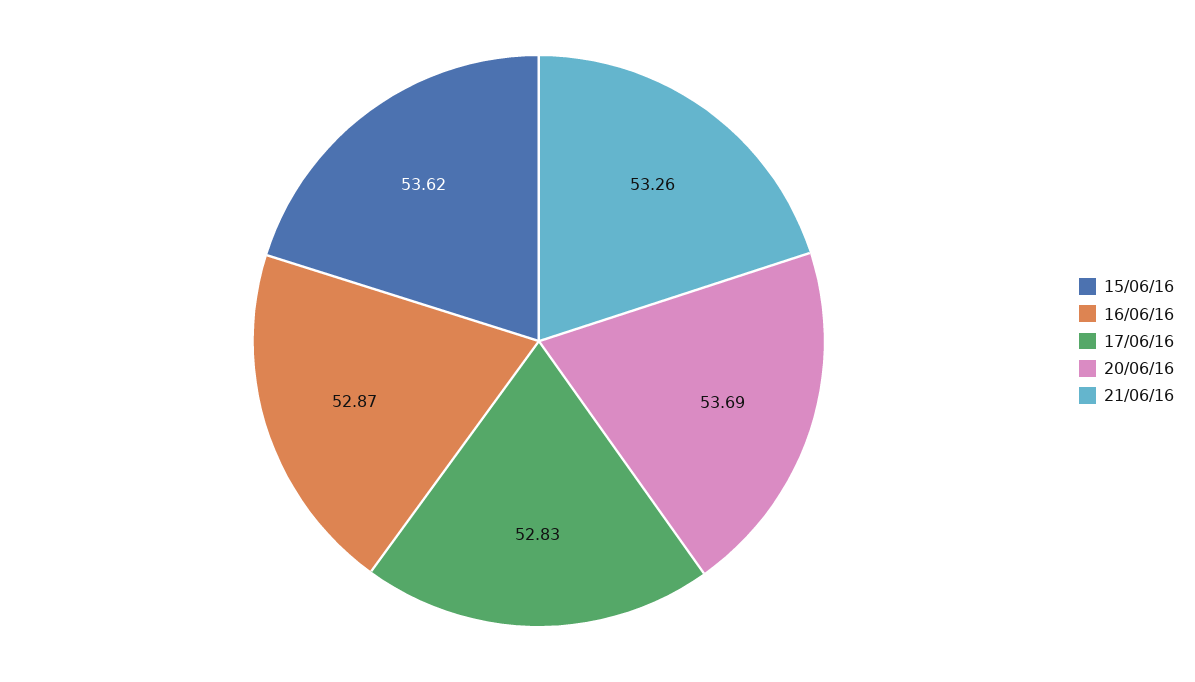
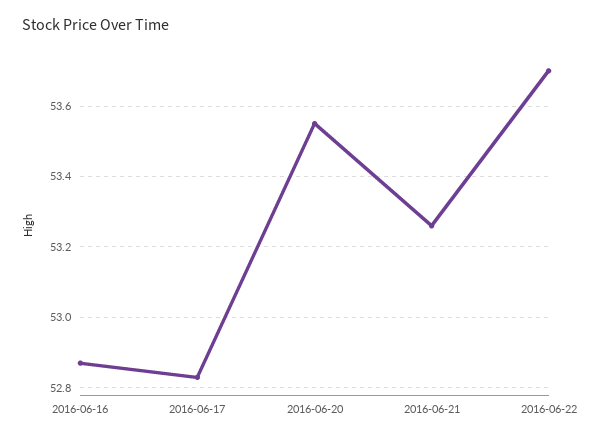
15/06/16: 53.62 -> none
20/06/16: 53.69 -> 53.55
2016-06-22: none -> 53.7

